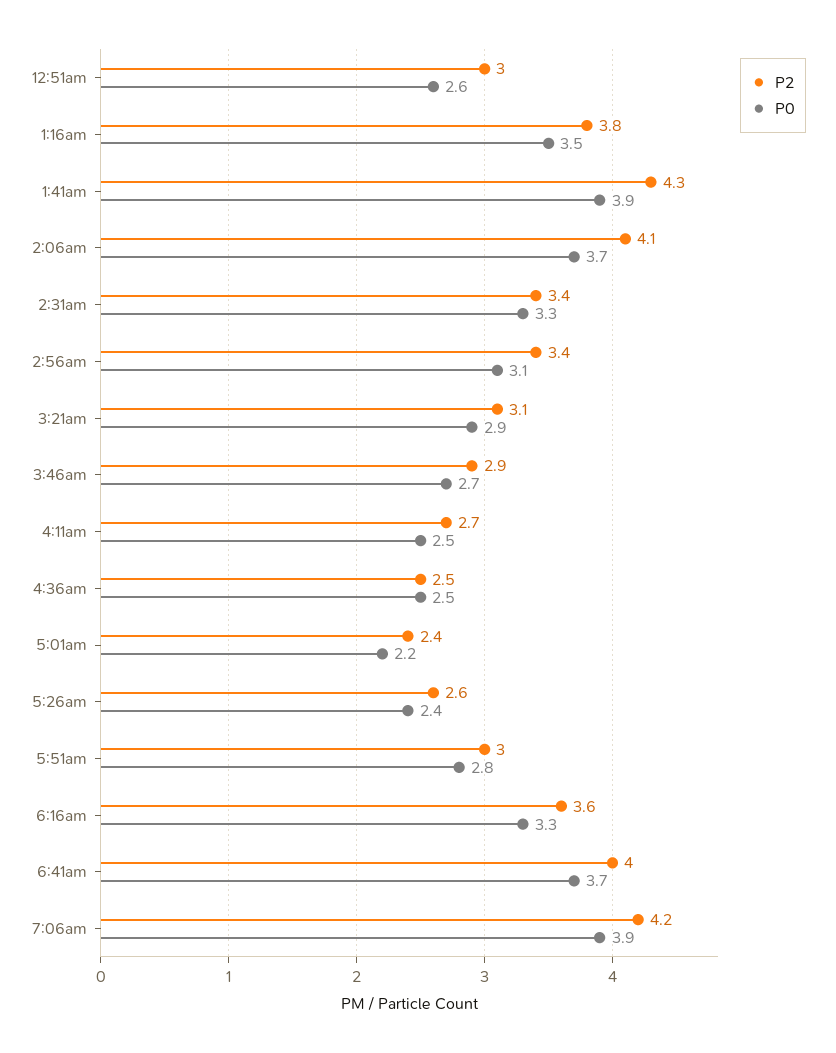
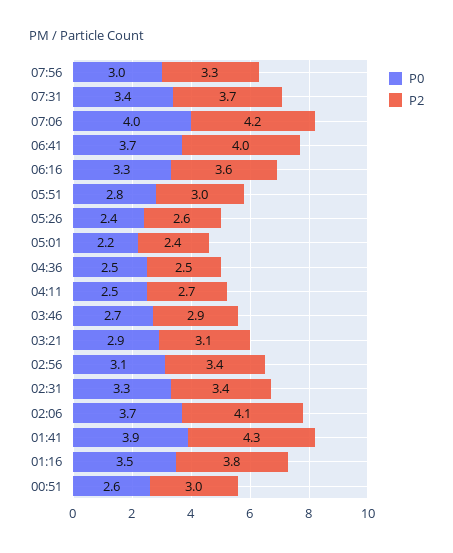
P0, 7:06am: 3.9 -> 4
P0, 07:56: none -> 3
P2, 07:56: none -> 3.3
P0, 07:31: none -> 3.4
P2, 07:31: none -> 3.7

